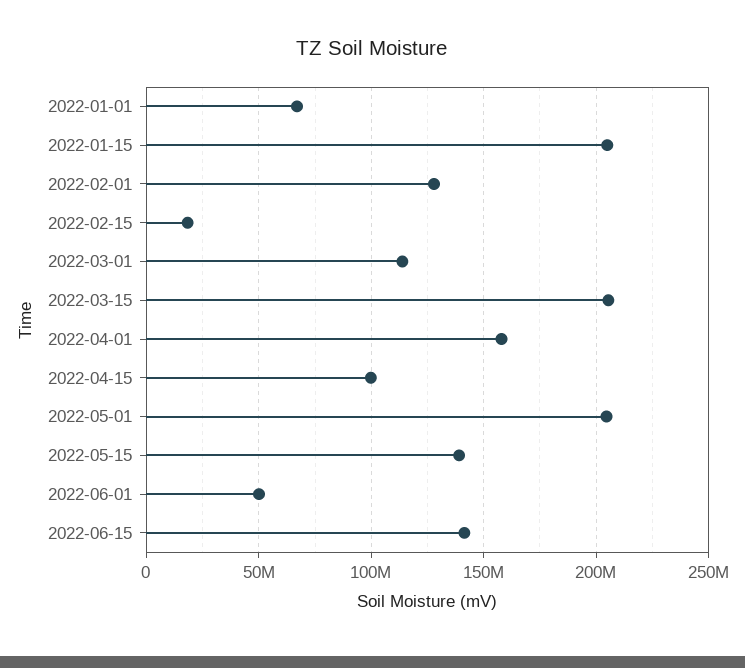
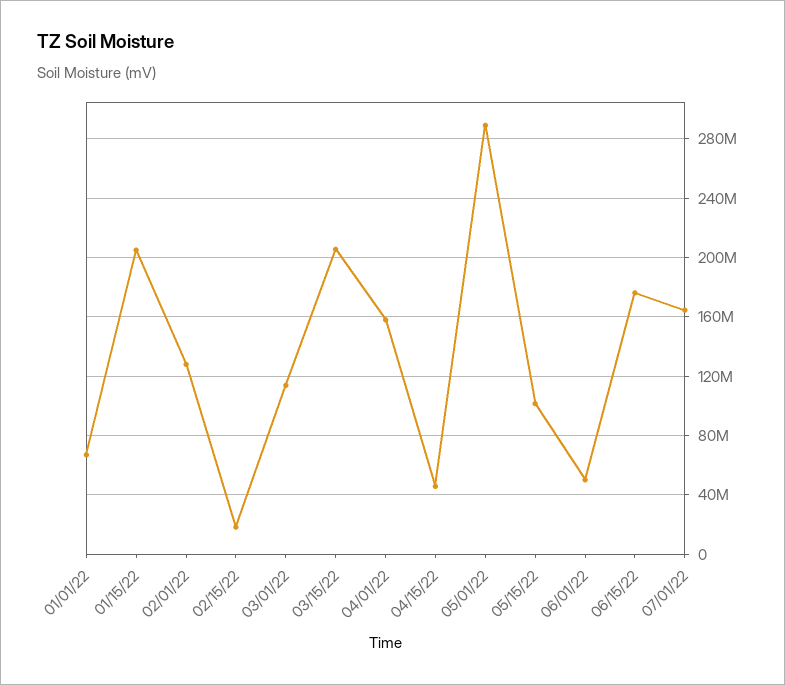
2022-04-15: 100000000 -> 45000000
2022-05-01: 205000000 -> 290000000
2022-05-15: 140000000 -> 100000000
2022-06-15: 140000000 -> 175000000
07/01/22: none -> 165000000

